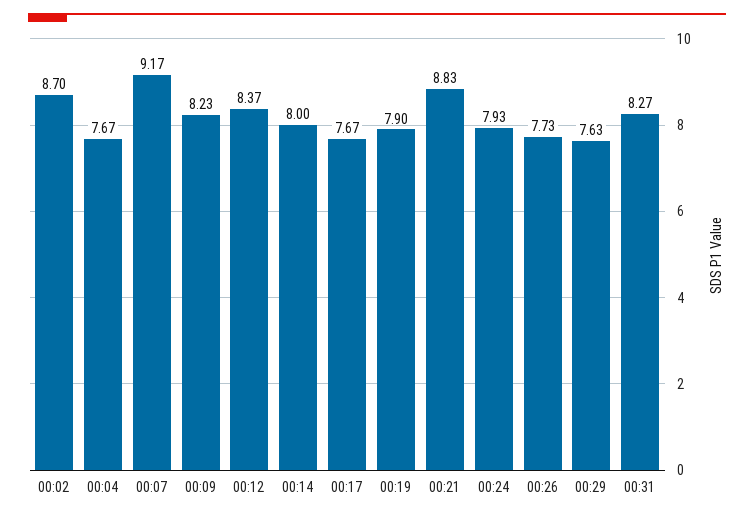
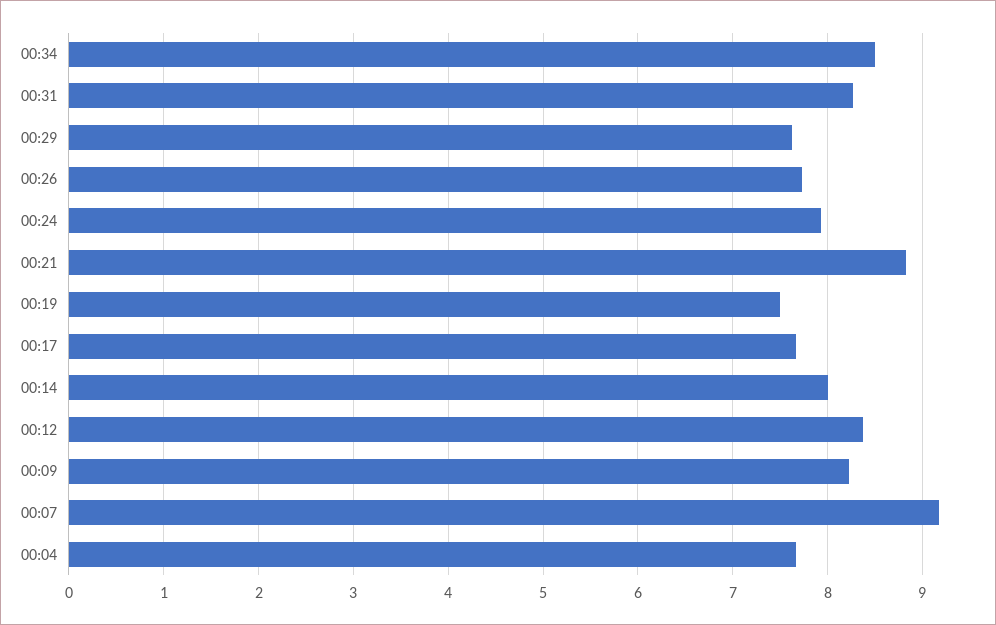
00:02: 8.7 -> none
00:19: 7.9 -> 7.5
00:34: none -> 8.5

